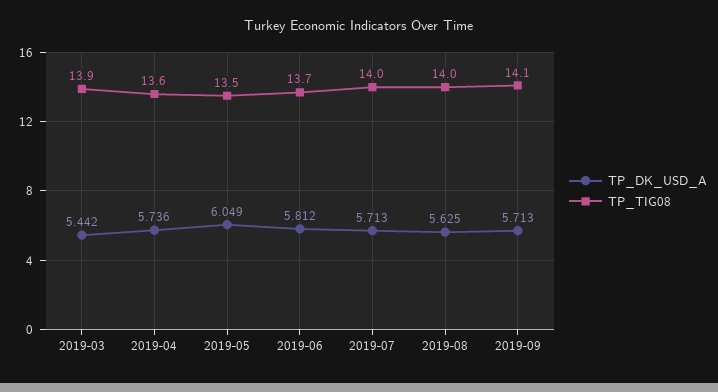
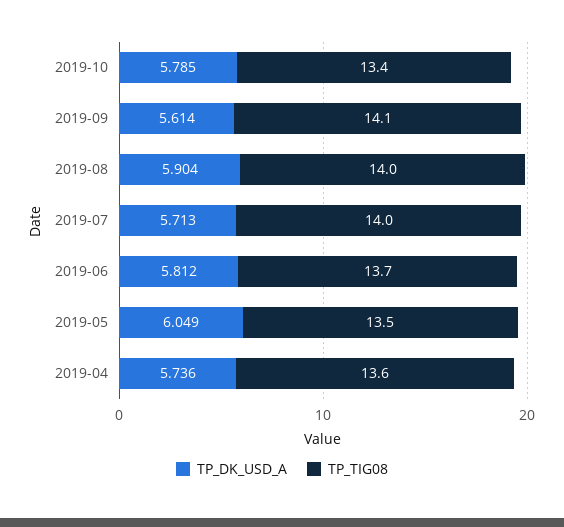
TP_DK_USD_A, 2019-03: 5.442 -> none
TP_TIG08, 2019-03: 13.9 -> none
TP_DK_USD_A, 2019-08: 5.625 -> 5.904
TP_DK_USD_A, 2019-09: 5.713 -> 5.614
TP_DK_USD_A, 2019-10: none -> 5.785
TP_TIG08, 2019-10: none -> 13.4

